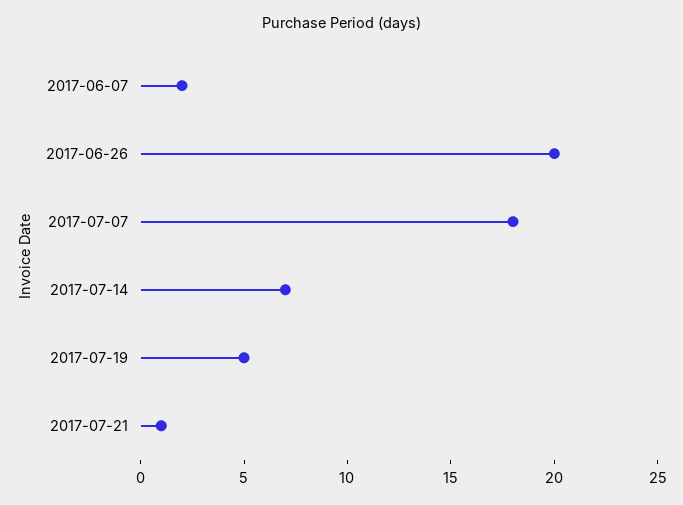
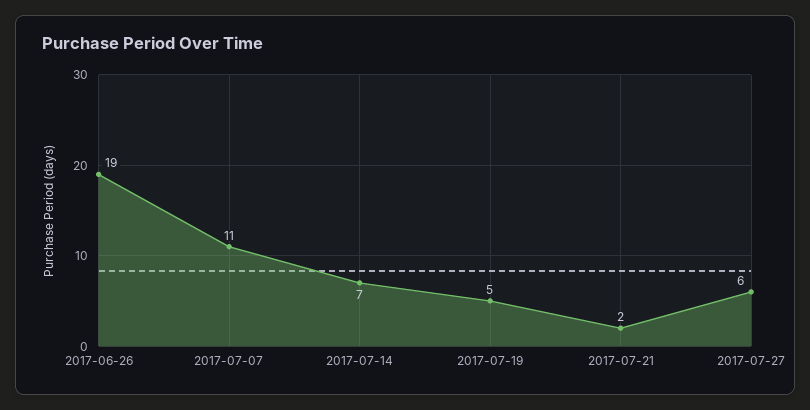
2017-06-07: 2 -> none
2017-06-26: 20 -> 19
2017-07-07: 18 -> 11
2017-07-21: 1 -> 2
2017-07-27: none -> 6

